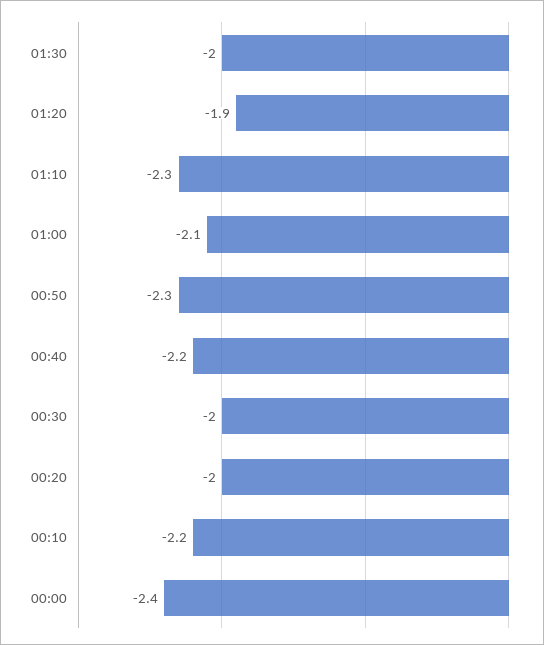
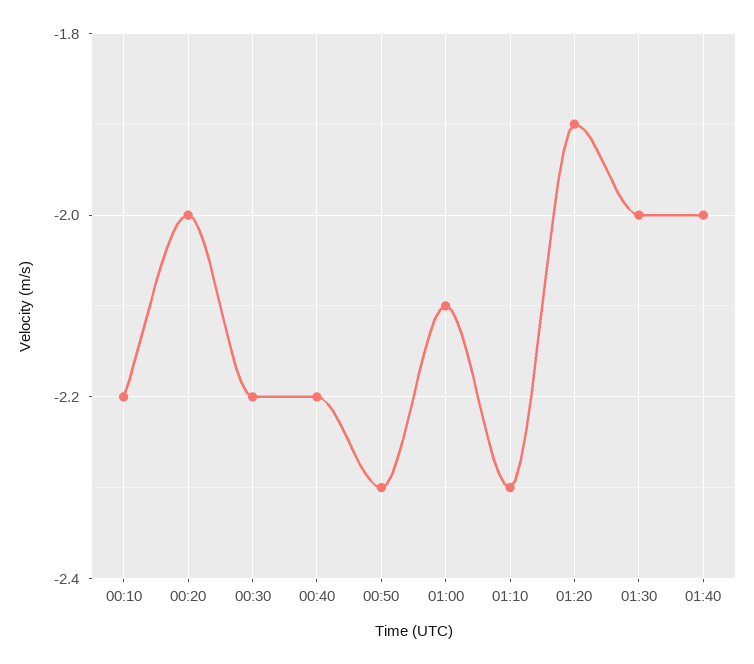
00:30: -2 -> -2.2
00:00: -2.4 -> none
01:40: none -> -2

